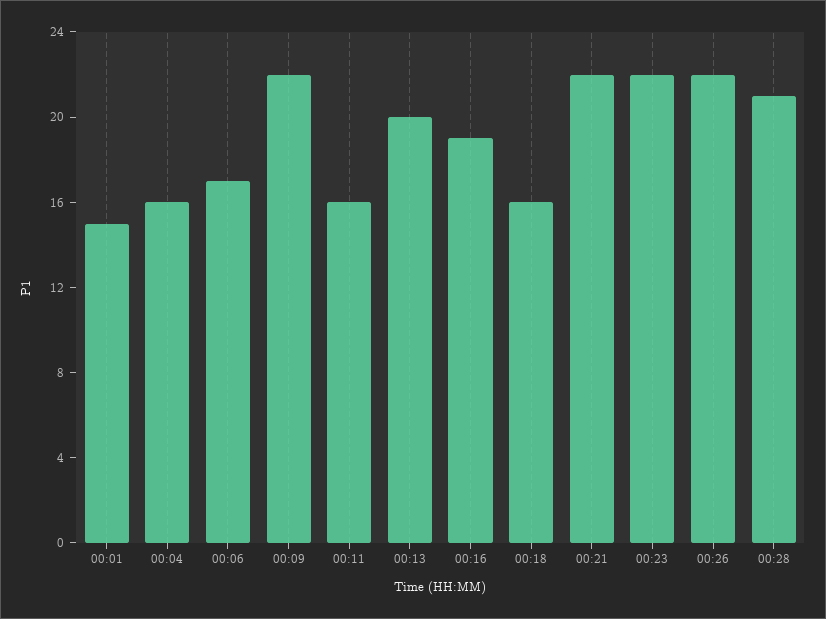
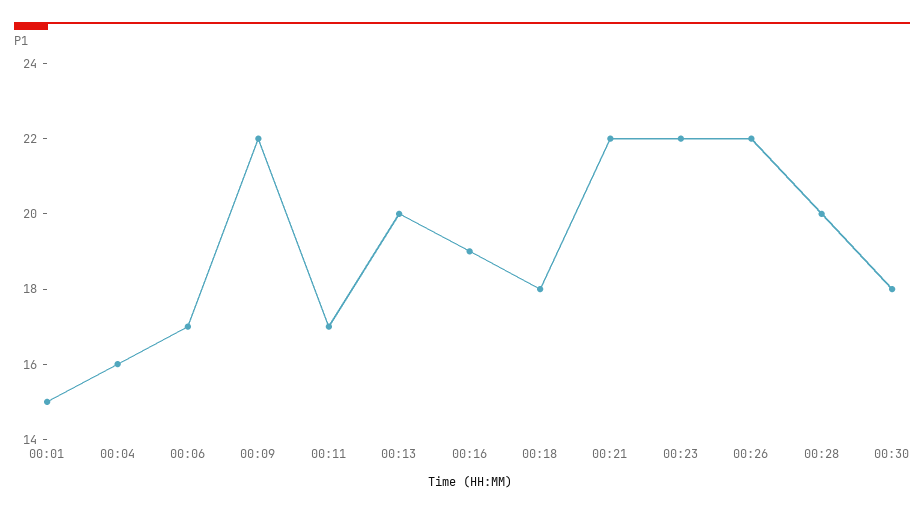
00:11: 16 -> 17
00:18: 16 -> 18
00:28: 21 -> 20
00:30: none -> 18

